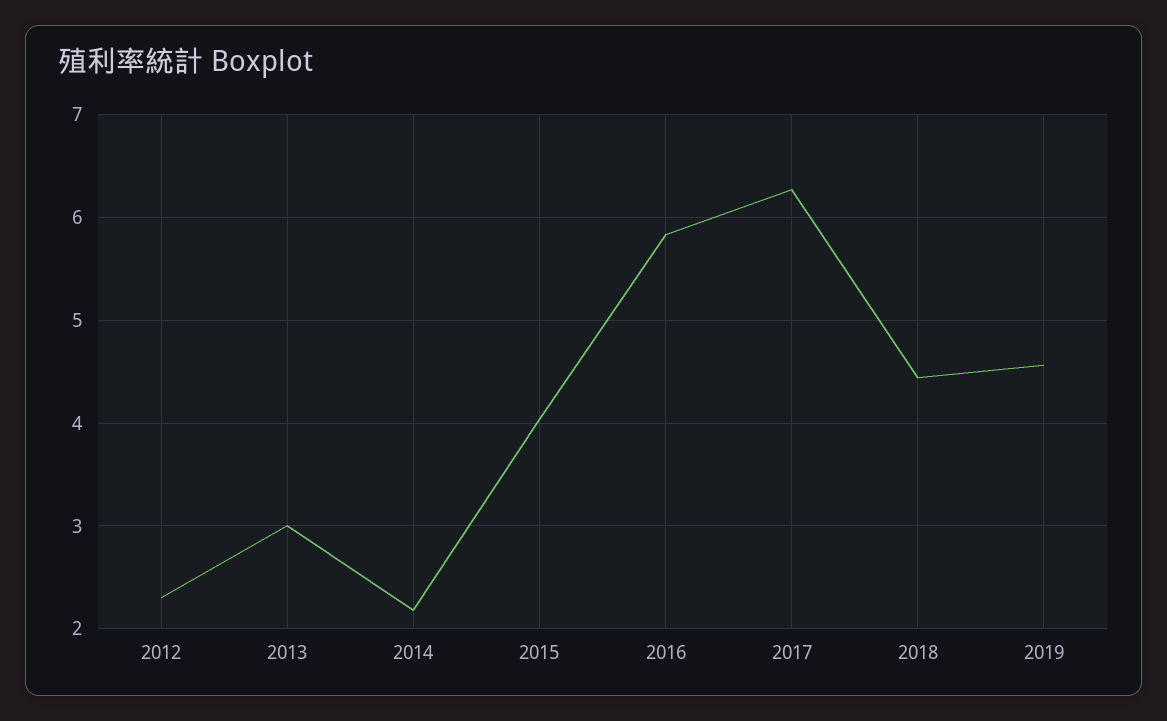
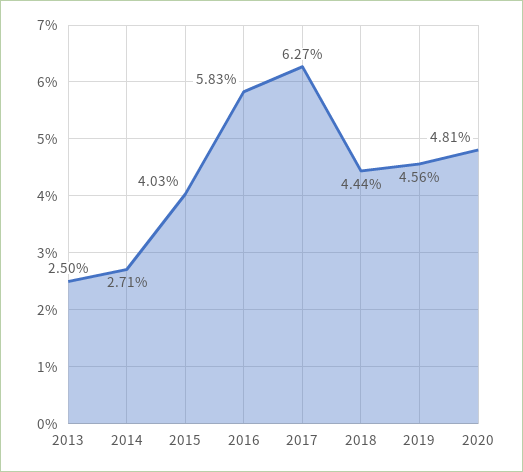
2012: 2.3 -> none
2013: 3 -> 2.5
2014: 2.2 -> 2.71
2020: none -> 4.81

